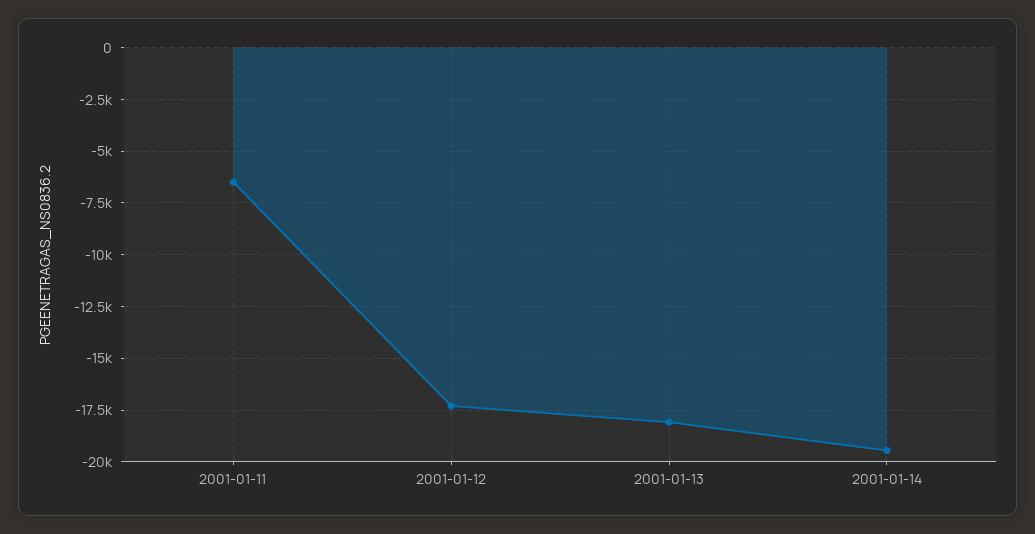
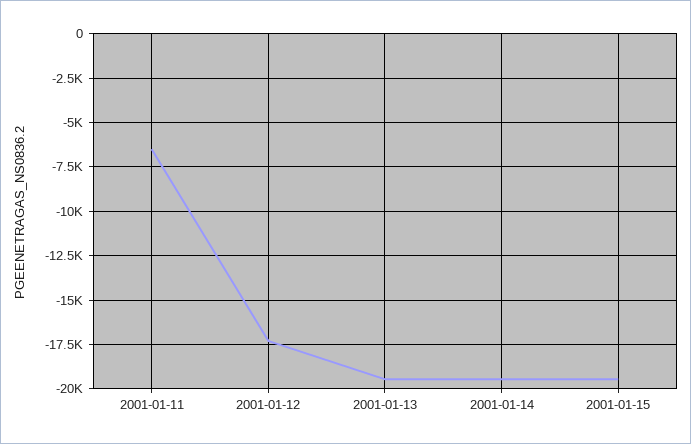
2001-01-13: -18000 -> -19500
2001-01-15: none -> -19500

